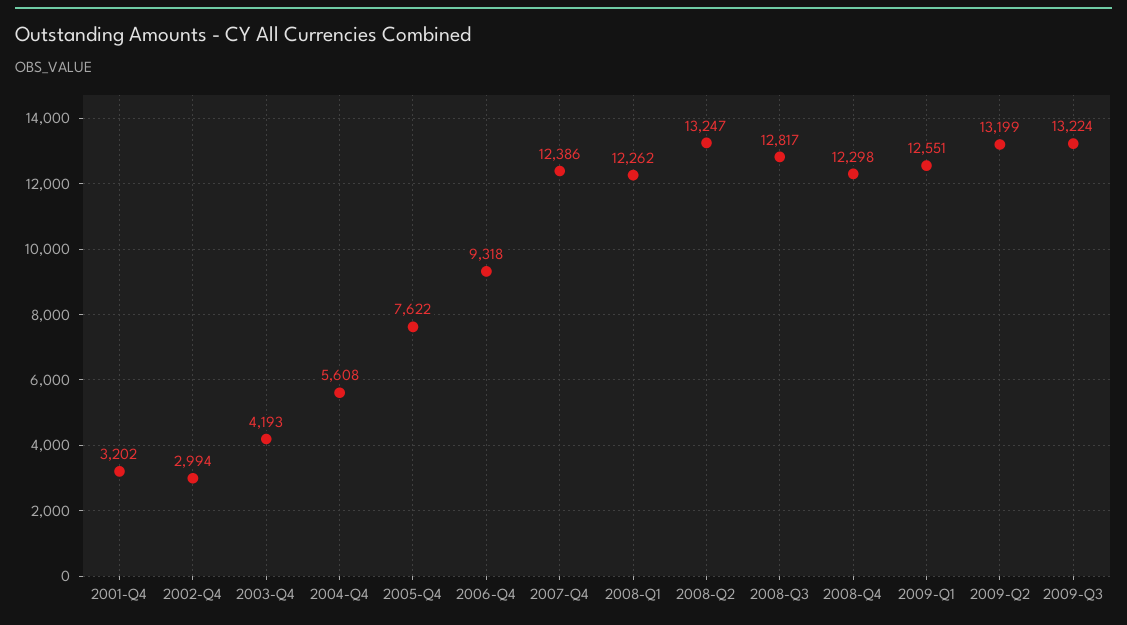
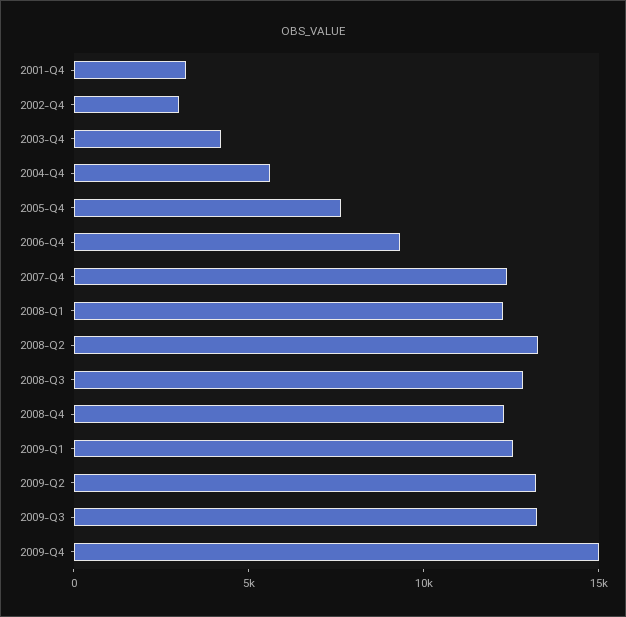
2009-Q4: none -> 15000

